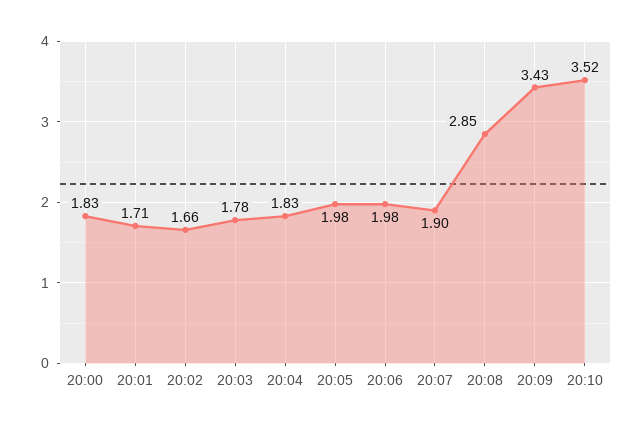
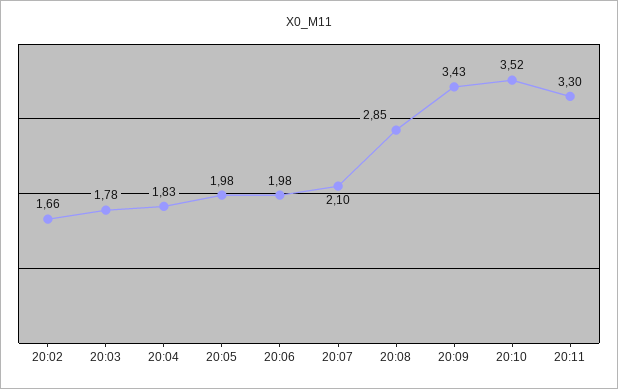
20:00: 1.83 -> none
20:01: 1.71 -> none
20:07: 1.9 -> 2.1
20:11: none -> 3.3

